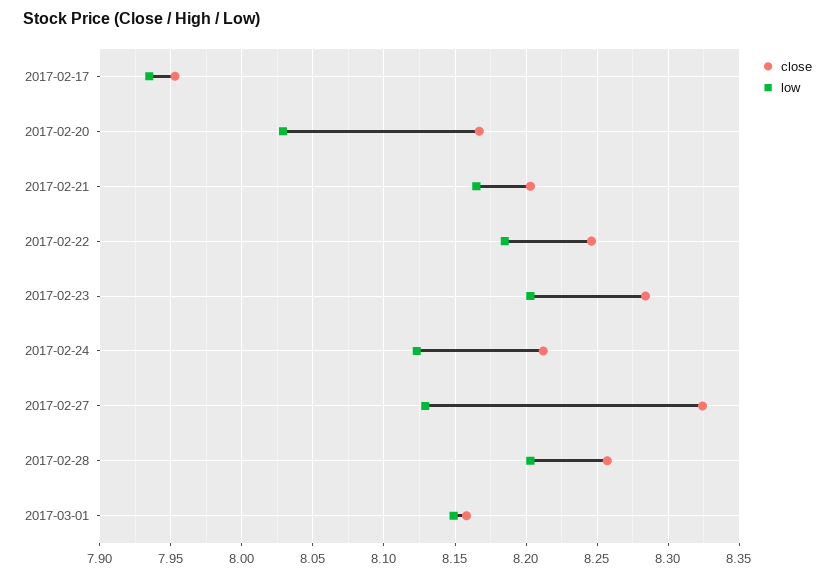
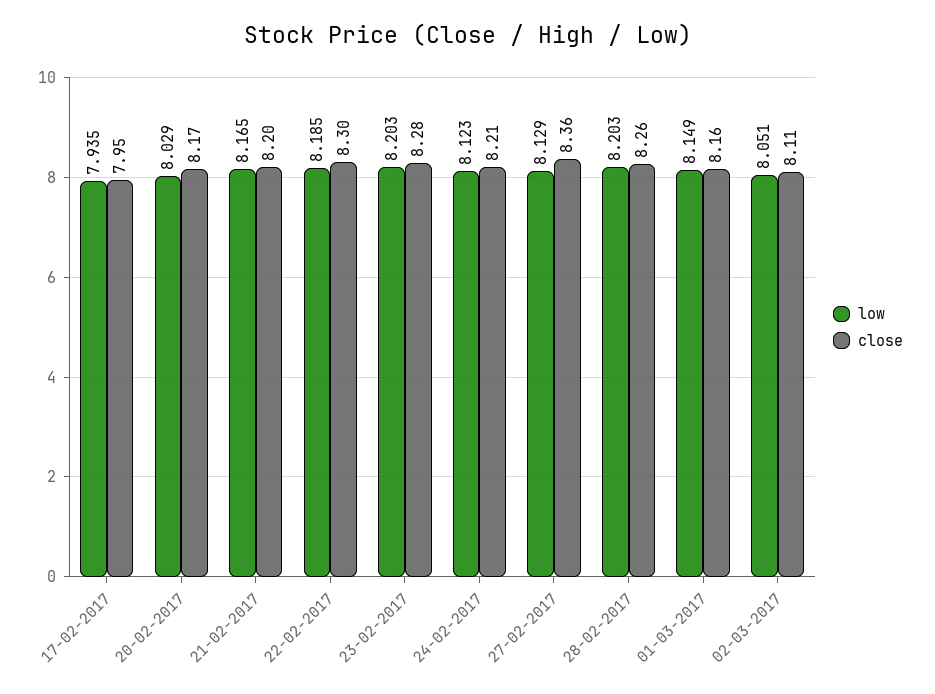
close, 2017-02-22: 8.245 -> 8.3
close, 2017-02-27: 8.325 -> 8.36
low, 02-03-2017: none -> 8.051
close, 02-03-2017: none -> 8.11

